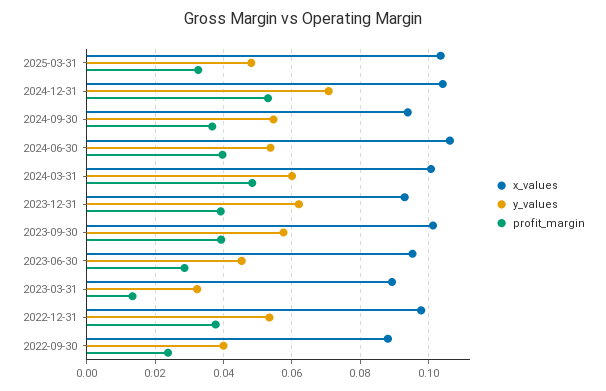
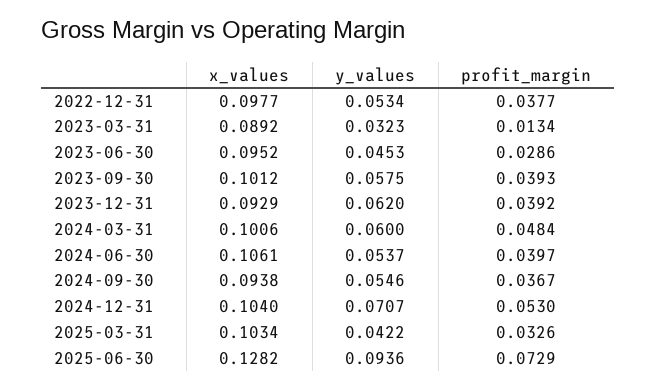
y_values, 2025-03-31: 0.048 -> 0.0422
x_values, 2022-09-30: 0.088 -> none
y_values, 2022-09-30: 0.04 -> none
profit_margin, 2022-09-30: 0.024 -> none
x_values, 2025-06-30: none -> 0.1282
y_values, 2025-06-30: none -> 0.0936
profit_margin, 2025-06-30: none -> 0.0729

